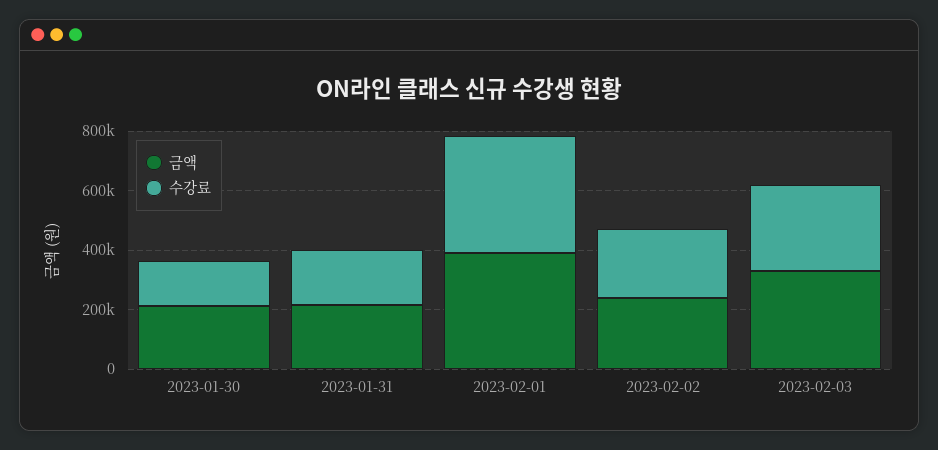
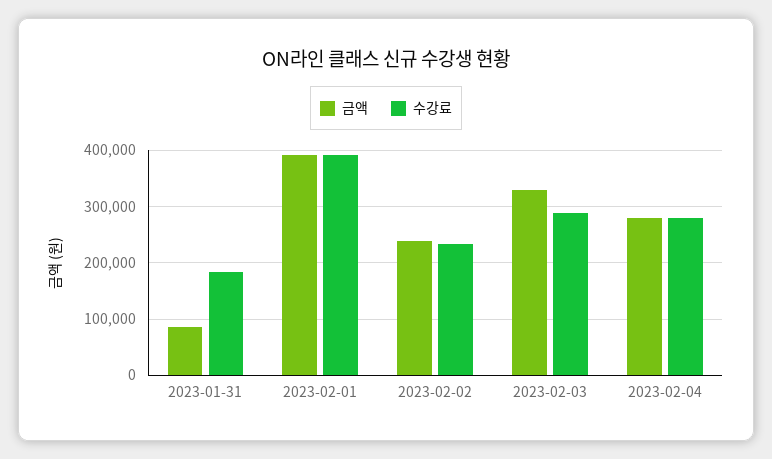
금액, 2023-01-30: 200000 -> none
수강료, 2023-01-30: 150000 -> none
금액, 2023-01-31: 200000 -> 80000
금액, 2023-02-04: none -> 280000
수강료, 2023-02-04: none -> 280000

